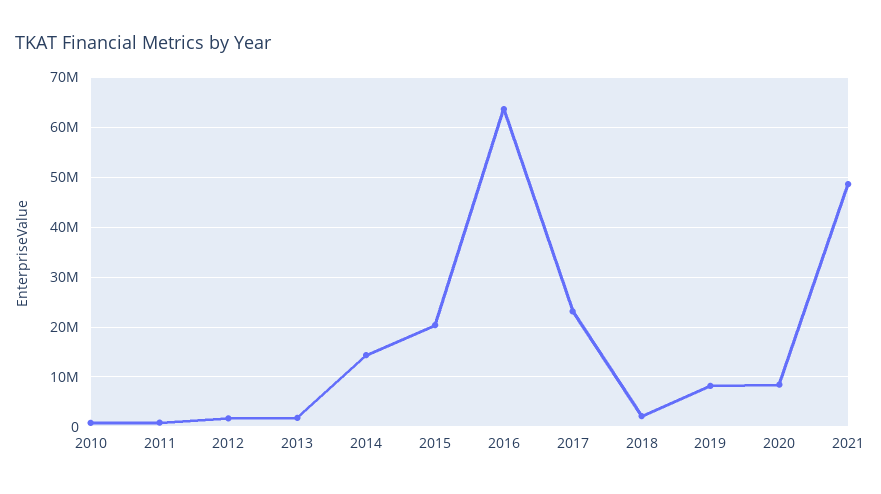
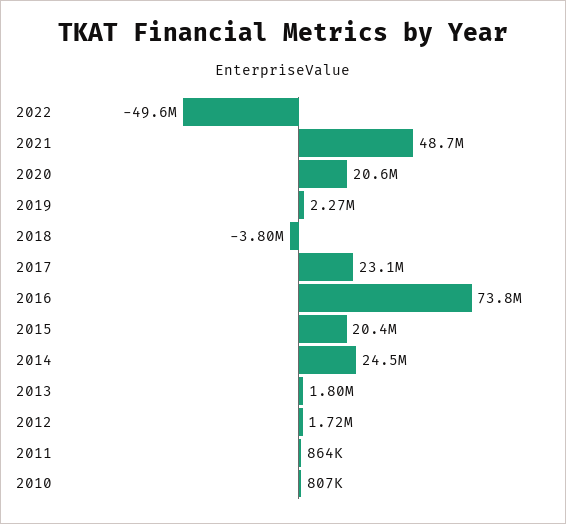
2014: 14000000 -> 24500000
2016: 64000000 -> 73800000
2018: 2000000 -> -3800000
2019: 8000000 -> 2270000
2020: 8000000 -> 20600000
2022: none -> -49600000

